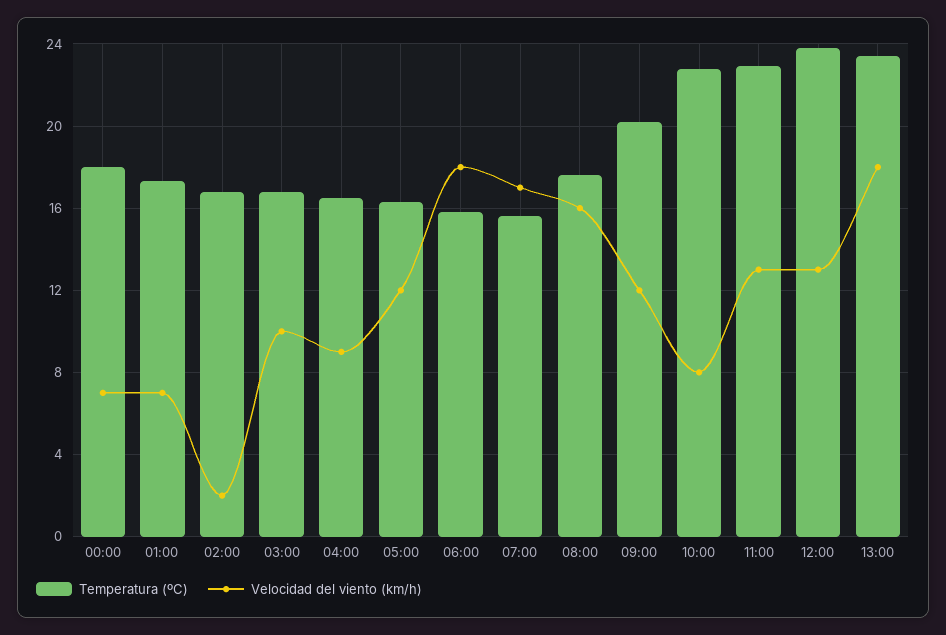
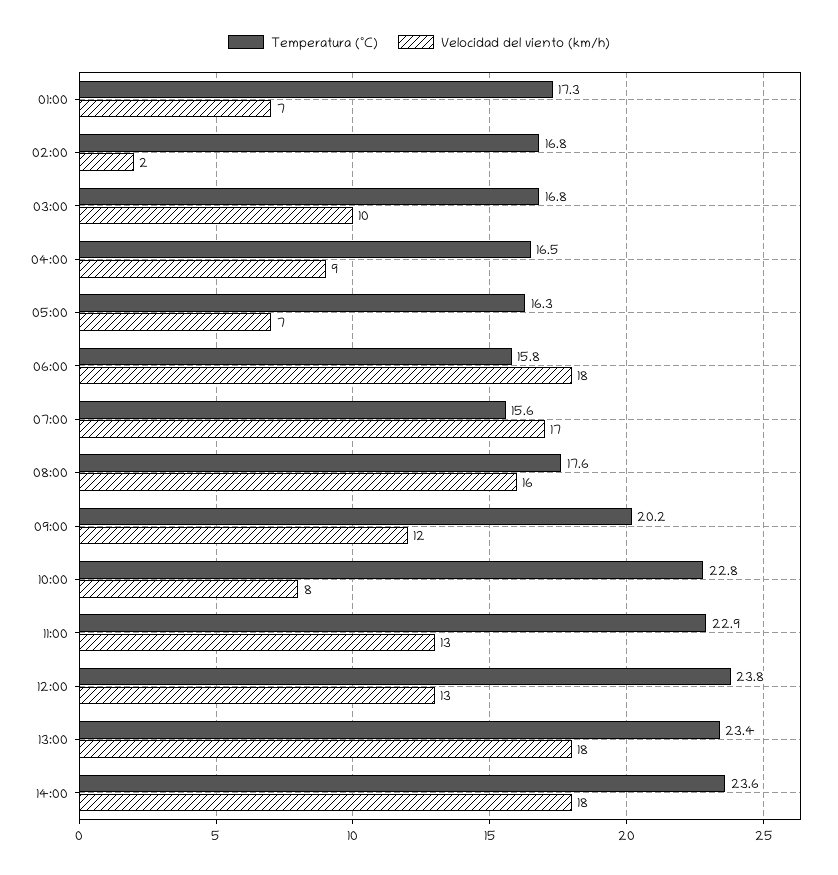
Temperatura (ºC), 00:00: 18 -> none
Velocidad del viento (km/h), 00:00: 7 -> none
Velocidad del viento (km/h), 05:00: 12 -> 7
Temperatura (ºC), 14:00: none -> 23.6
Velocidad del viento (km/h), 14:00: none -> 18

